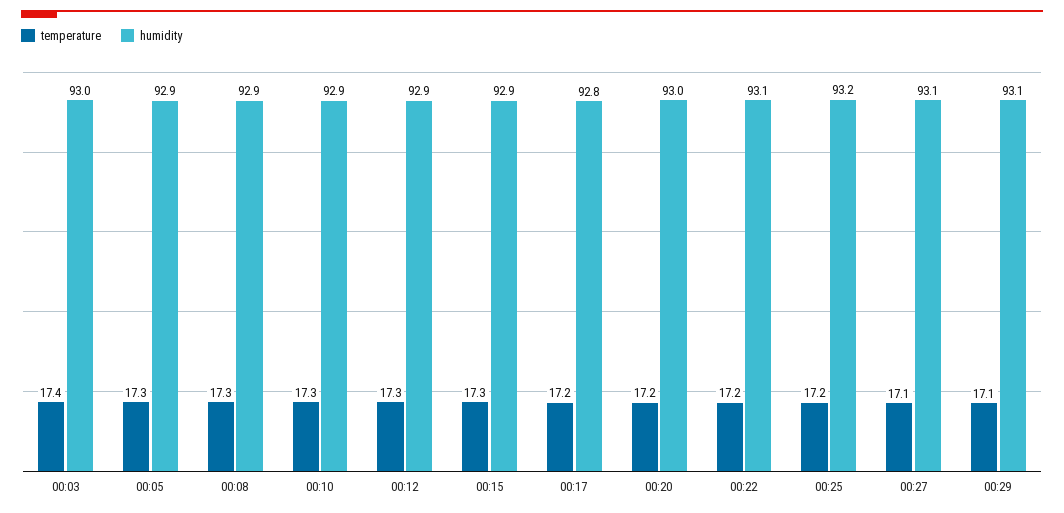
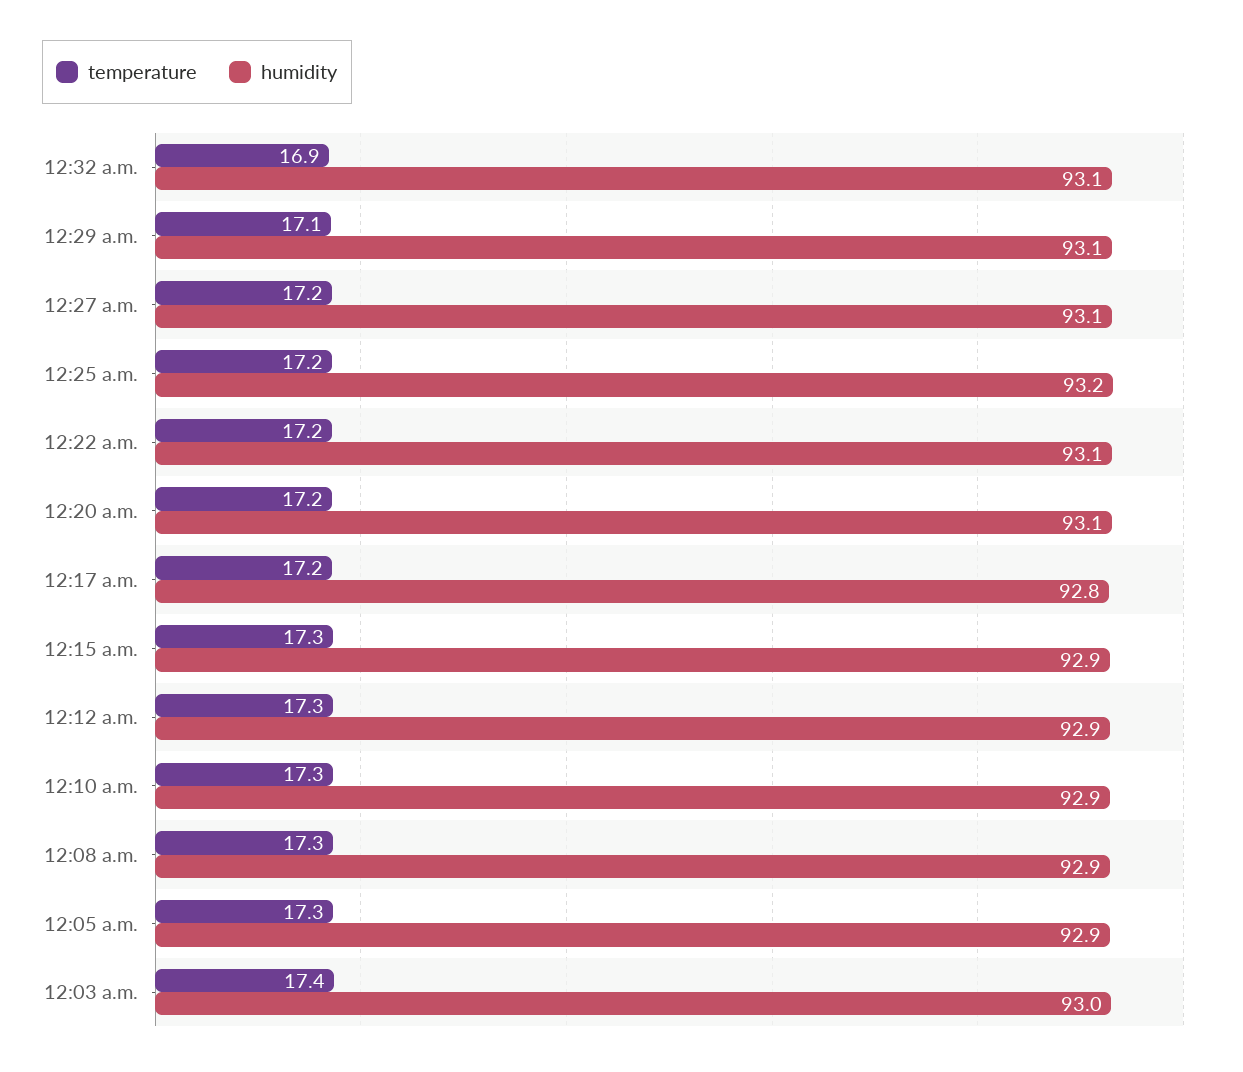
humidity, 00:20: 93 -> 93.1
temperature, 00:27: 17.1 -> 17.2
temperature, 12:32 a.m.: none -> 16.9
humidity, 12:32 a.m.: none -> 93.1

